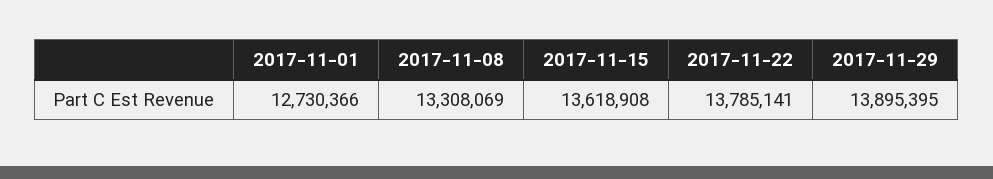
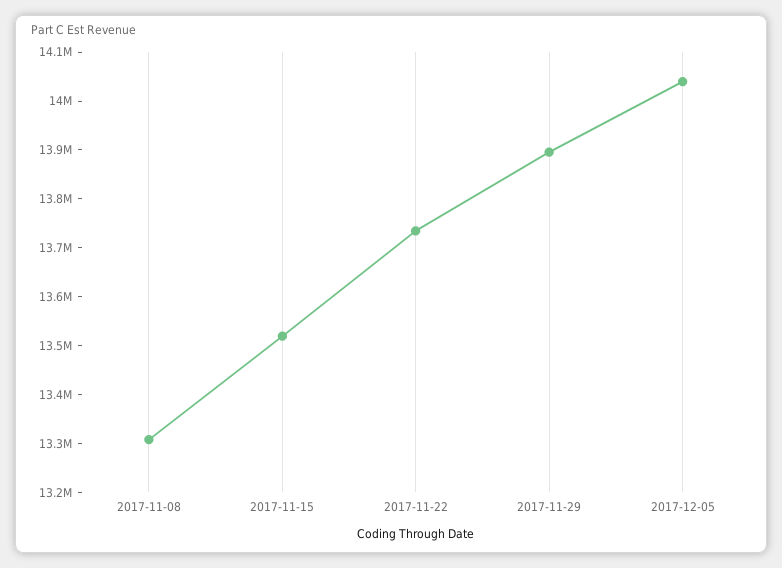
2017-11-01: 12730366 -> none
2017-11-15: 13618908 -> 13520000
2017-11-22: 13785141 -> 13740000
2017-12-05: none -> 14040000

